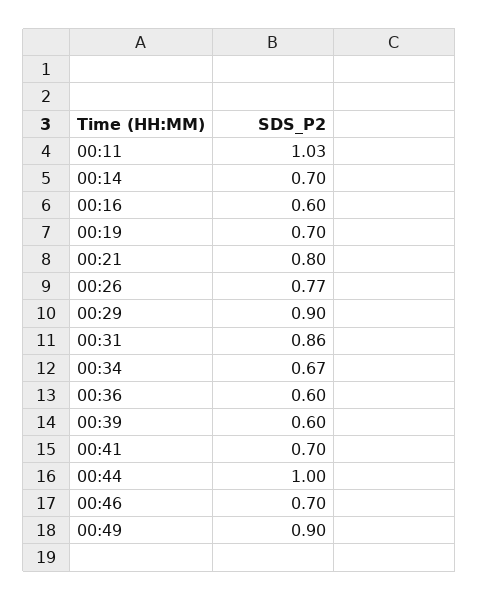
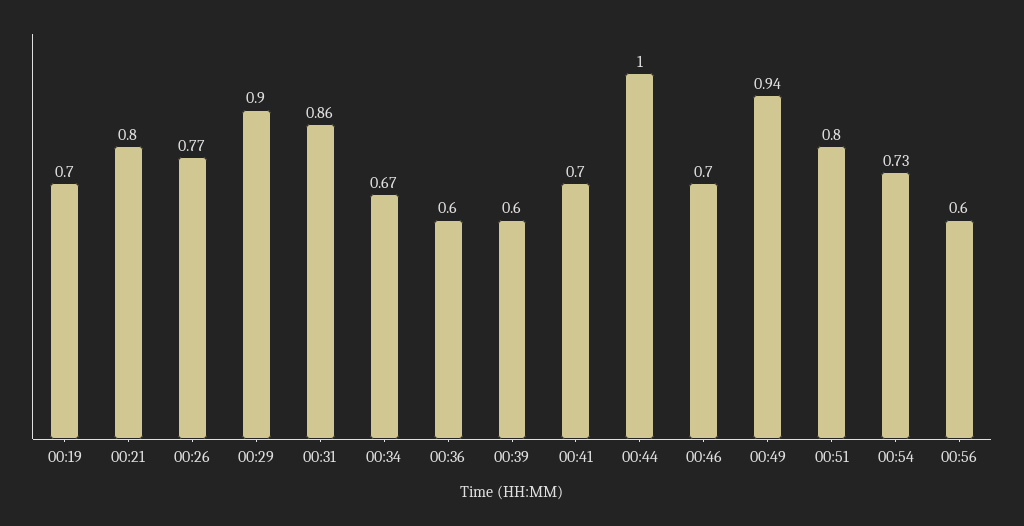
00:11: 1.03 -> none
00:14: 0.7 -> none
00:16: 0.6 -> none
00:49: 0.9 -> 0.94
00:51: none -> 0.8
00:54: none -> 0.73
00:56: none -> 0.6

